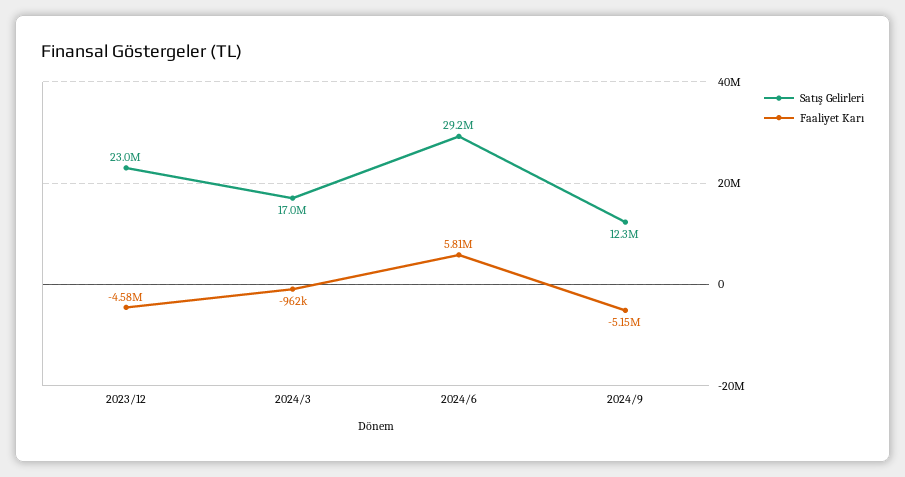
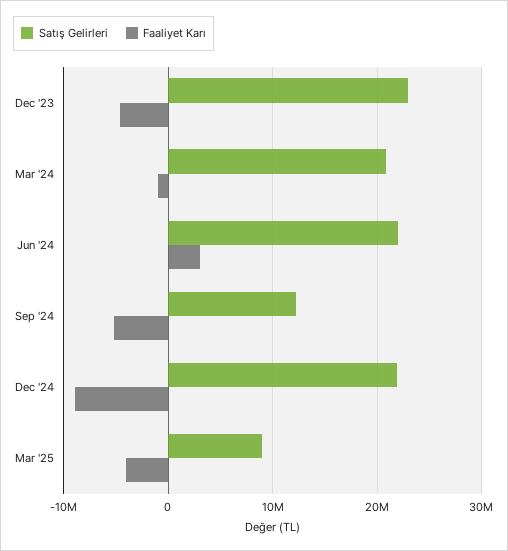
Satış Gelirleri, 2024/3: 17000000 -> 21000000
Satış Gelirleri, 2024/6: 29200000 -> 22000000
Faaliyet Karı, 2024/6: 5810000 -> 3000000
Satış Gelirleri, Dec '24: none -> 22000000
Faaliyet Karı, Dec '24: none -> -9000000
Satış Gelirleri, Mar '25: none -> 9000000
Faaliyet Karı, Mar '25: none -> -4000000

